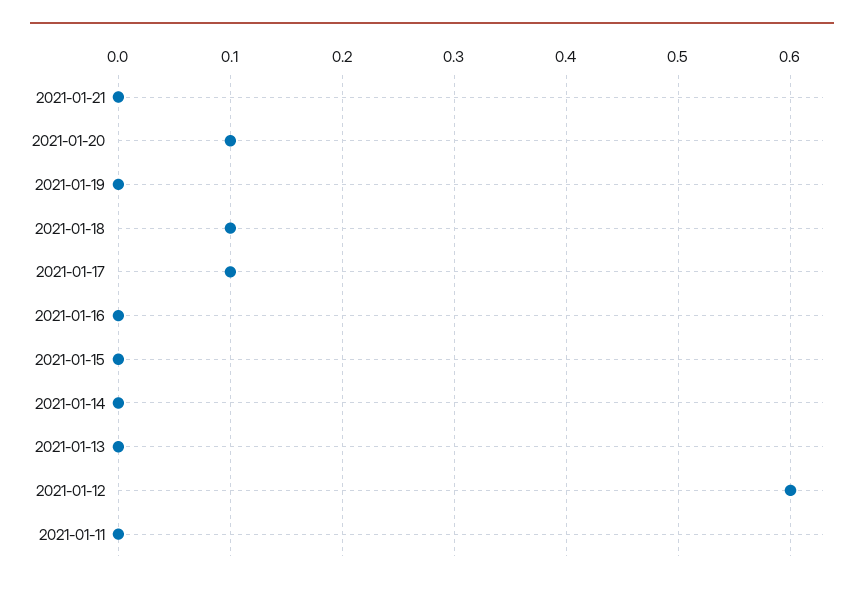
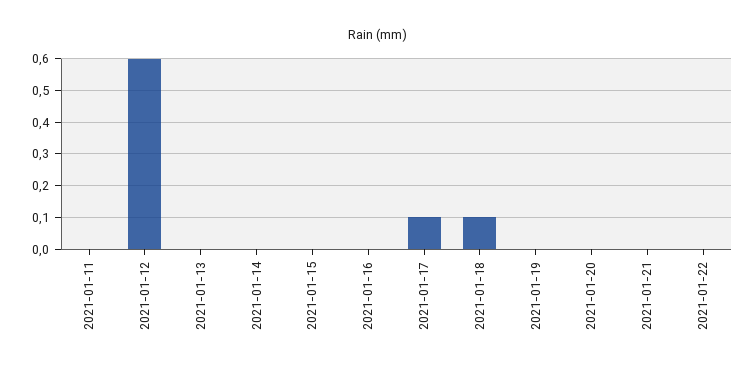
2021-01-20: 0.1 -> 0
2021-01-22: none -> 0

